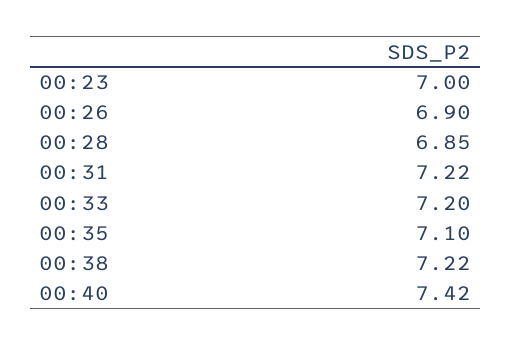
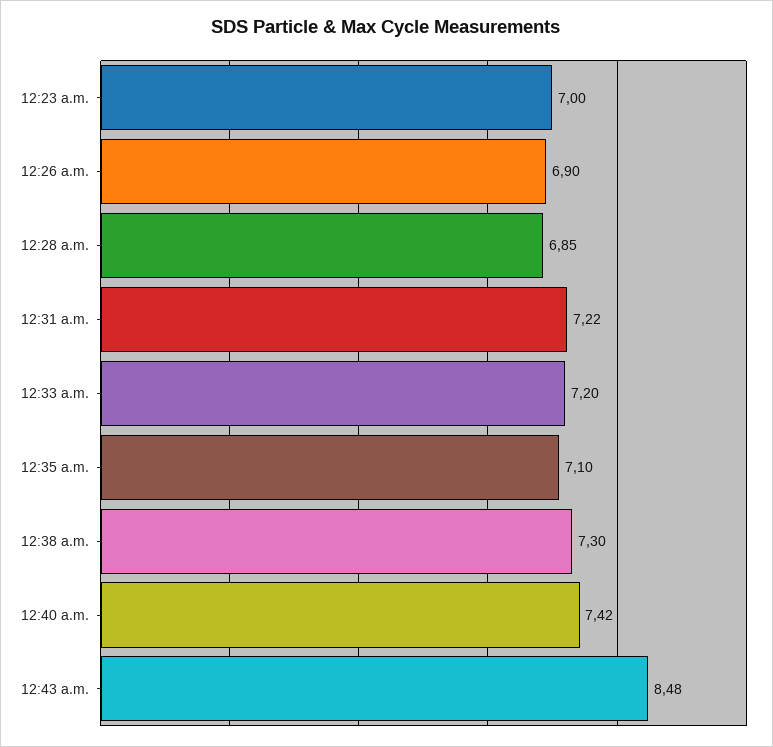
00:38: 7.22 -> 7.3
12:43 a.m.: none -> 8.48

